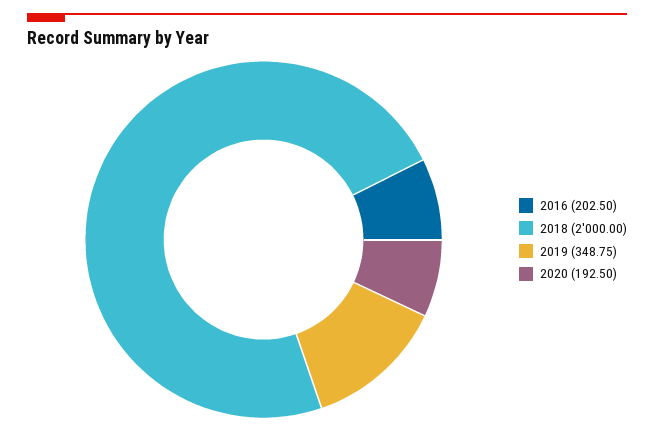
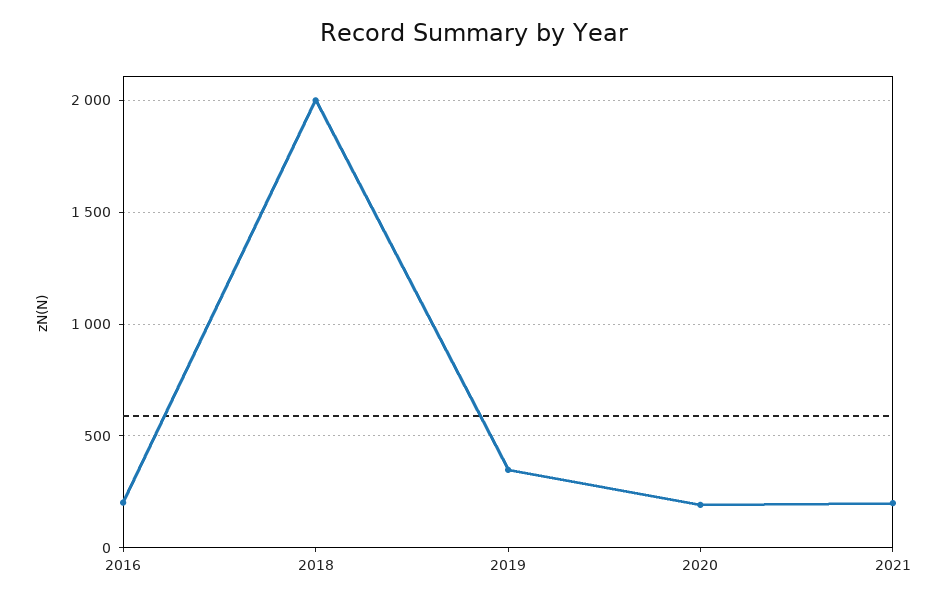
2021: none -> 200

